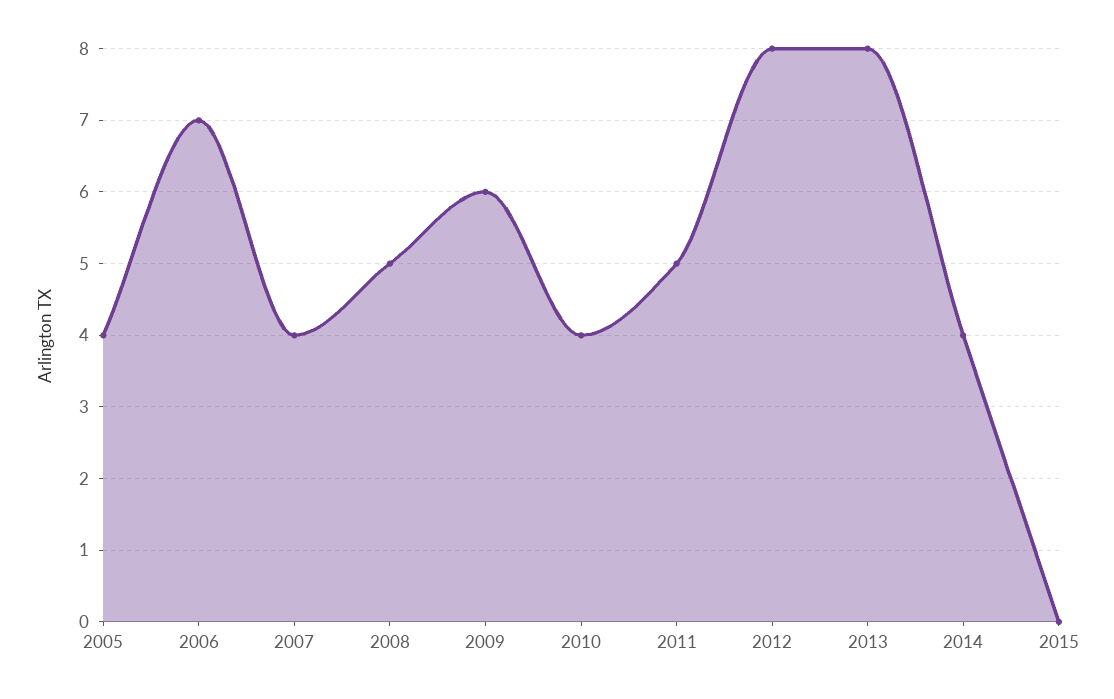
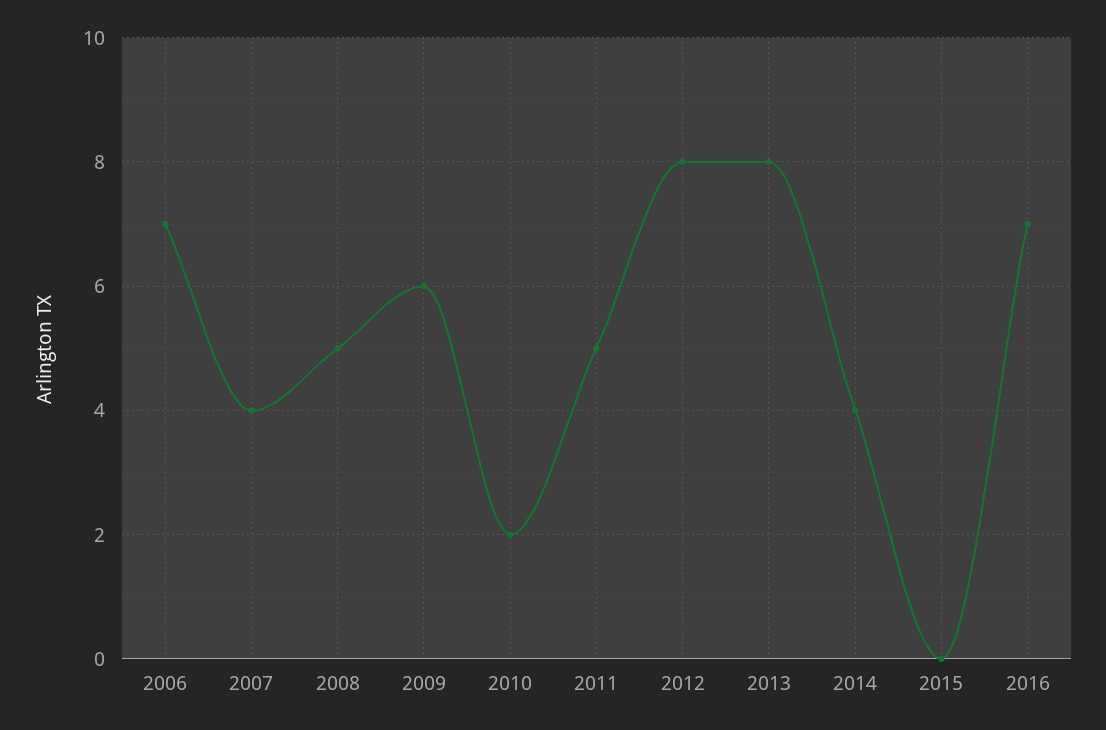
2005: 4 -> none
2010: 4 -> 2
2016: none -> 7

